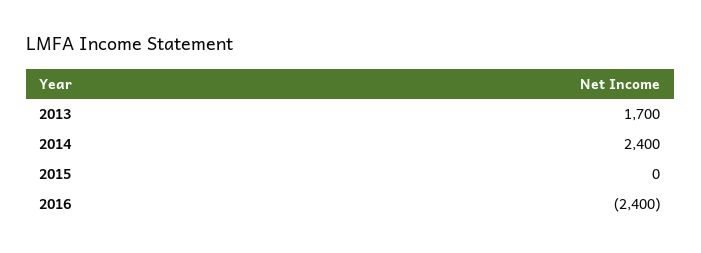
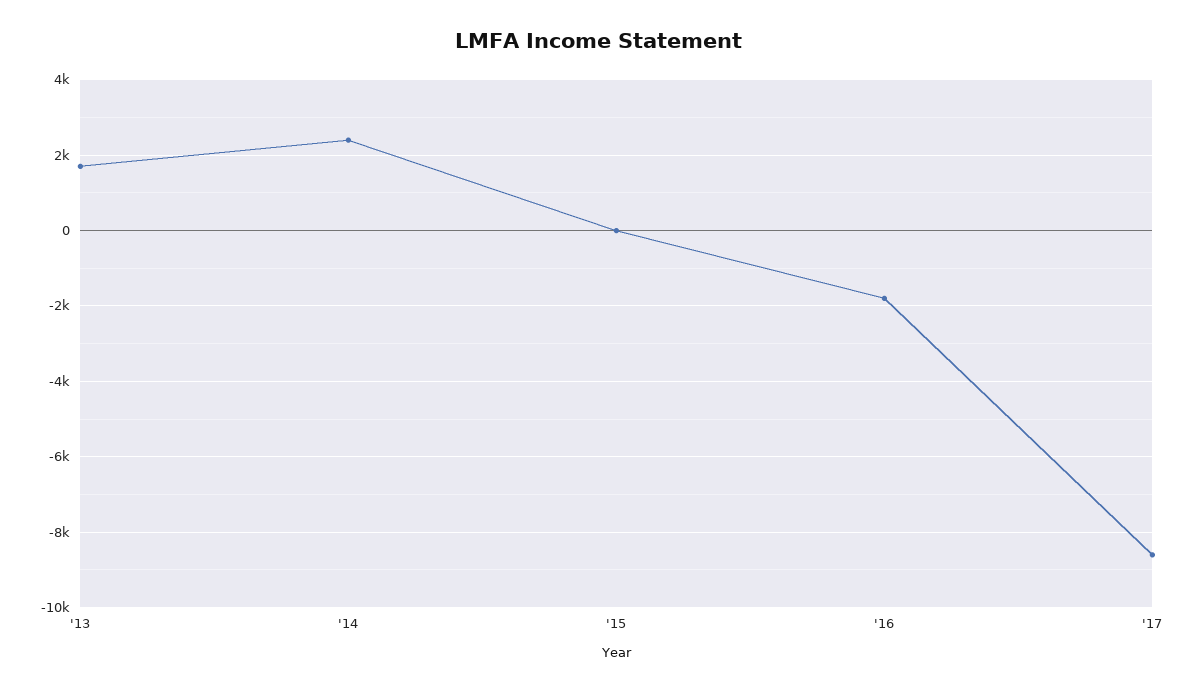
2016: -2400 -> -1800
'17: none -> -8600

